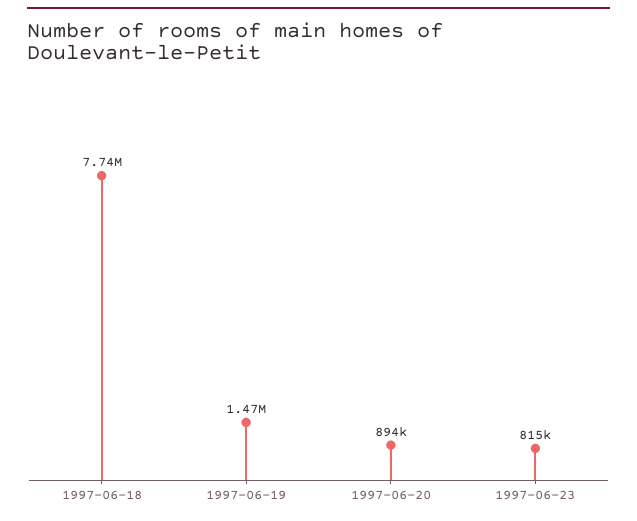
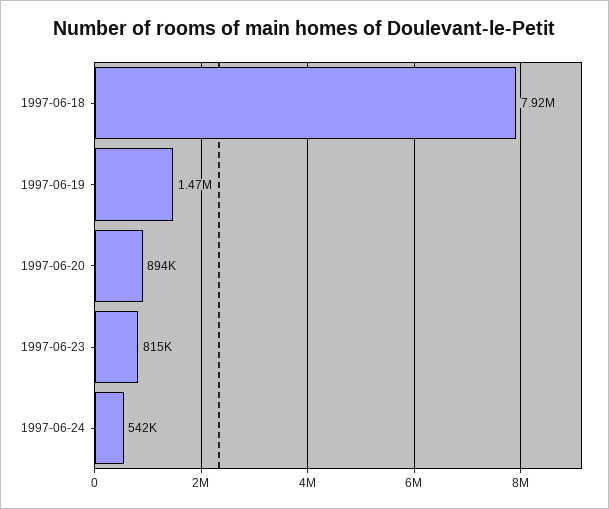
1997-06-18: 7740000 -> 7920000
1997-06-24: none -> 542000

